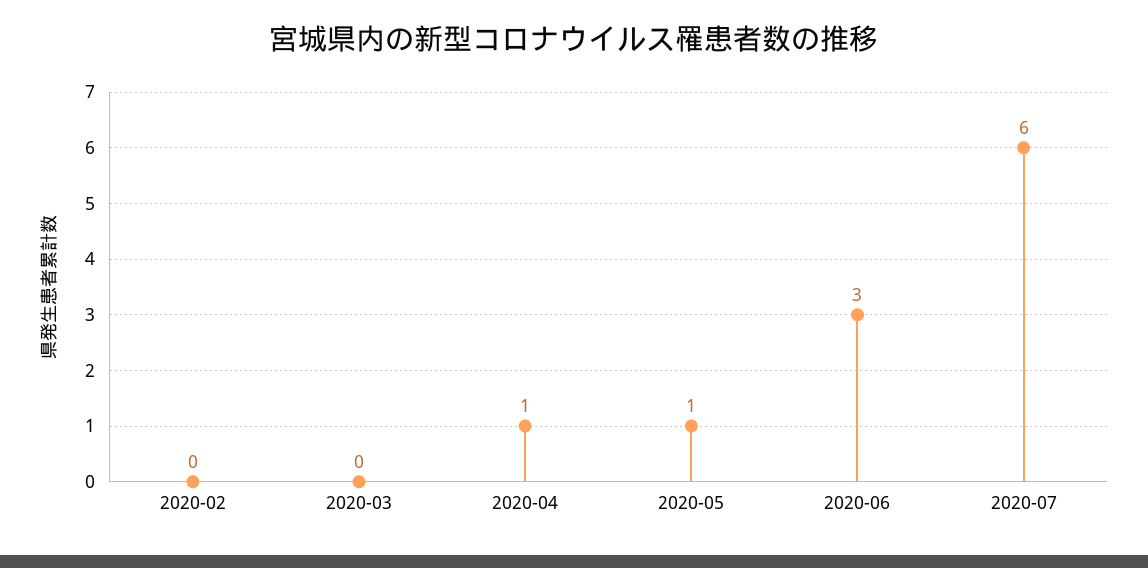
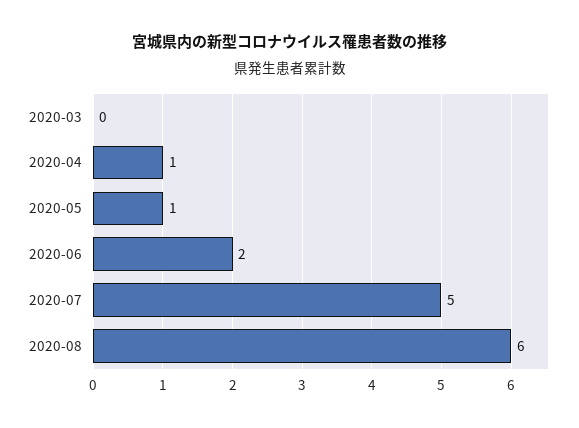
2020-02: 0 -> none
2020-06: 3 -> 2
2020-07: 6 -> 5
2020-08: none -> 6

